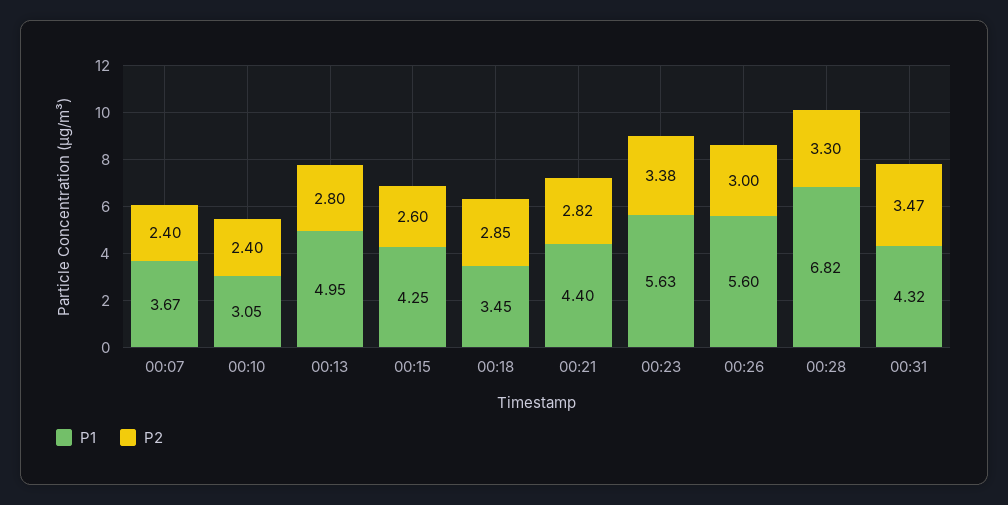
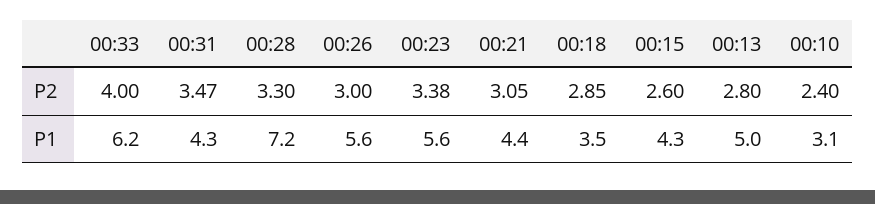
P1, 00:07: 3.67 -> none
P2, 00:07: 2.4 -> none
P2, 00:21: 2.82 -> 3.05
P1, 00:28: 6.82 -> 7.2
P2, 00:33: none -> 4
P1, 00:33: none -> 6.2

